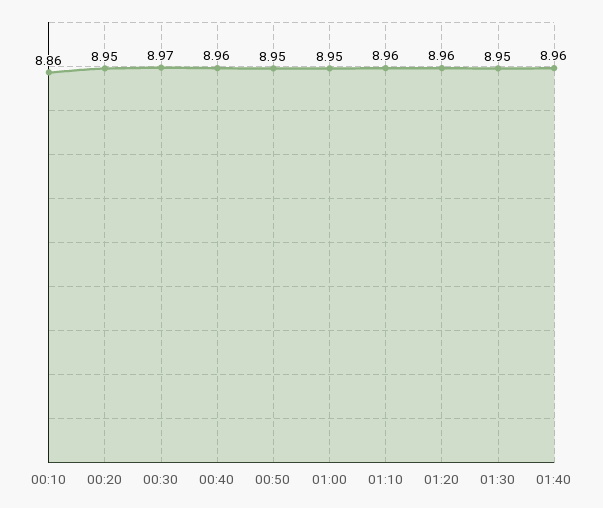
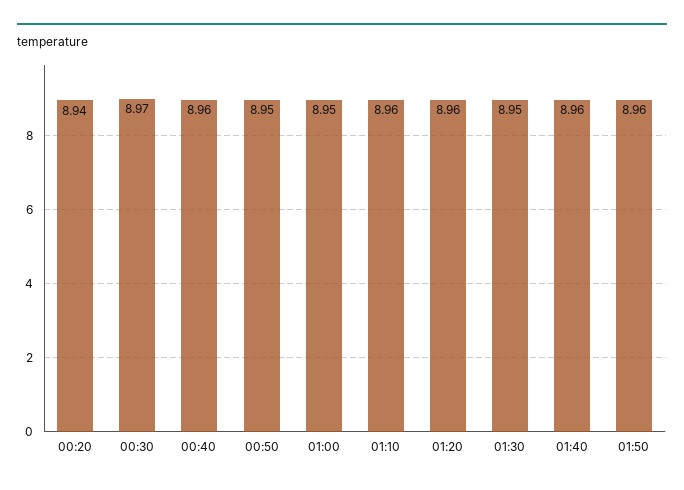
00:10: 8.86 -> none
00:20: 8.95 -> 8.94
01:50: none -> 8.96

